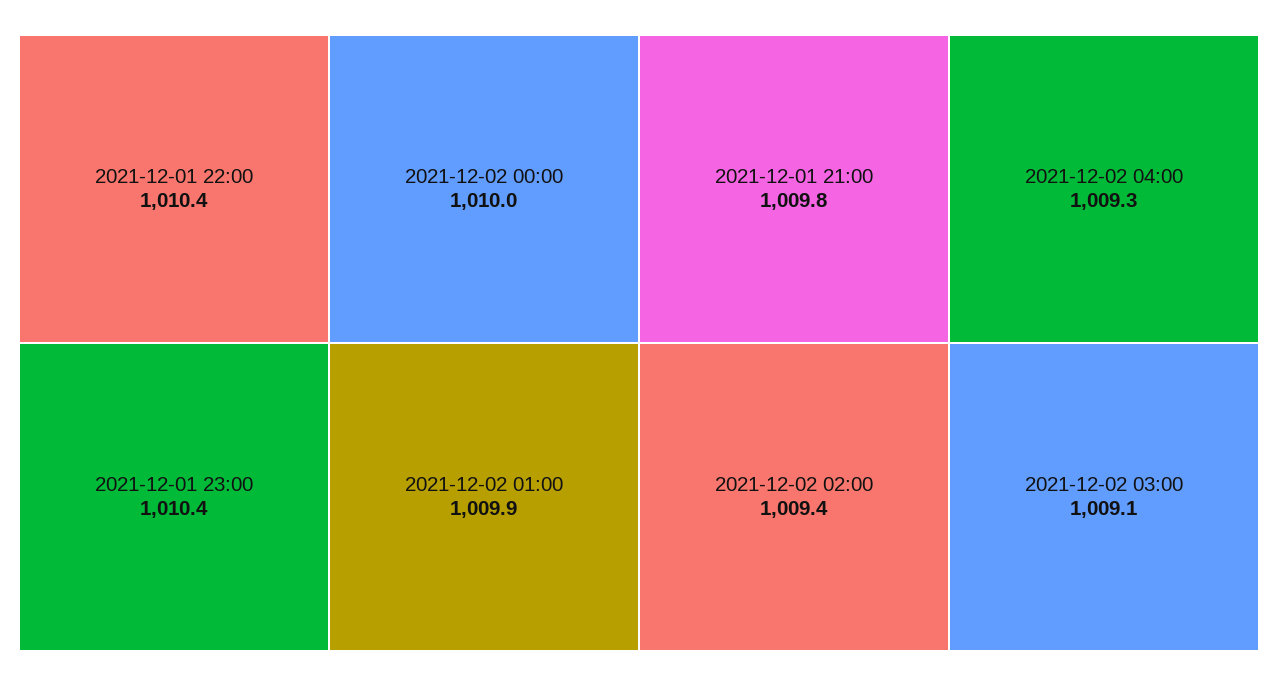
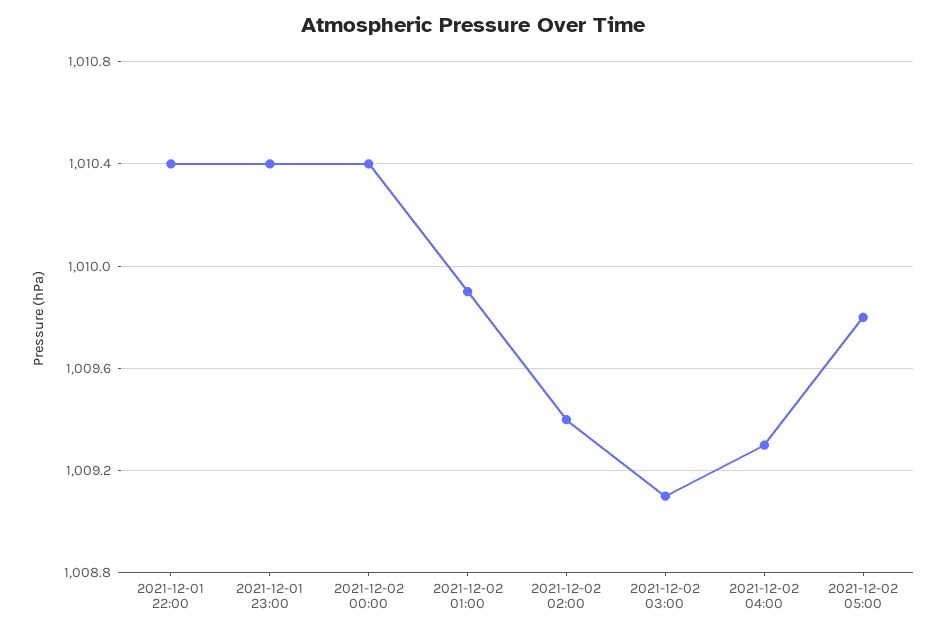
2021-12-02 00:00: 1010 -> 1010.4
2021-12-01 21:00: 1009.8 -> none
2021-12-02 05:00: none -> 1009.8

